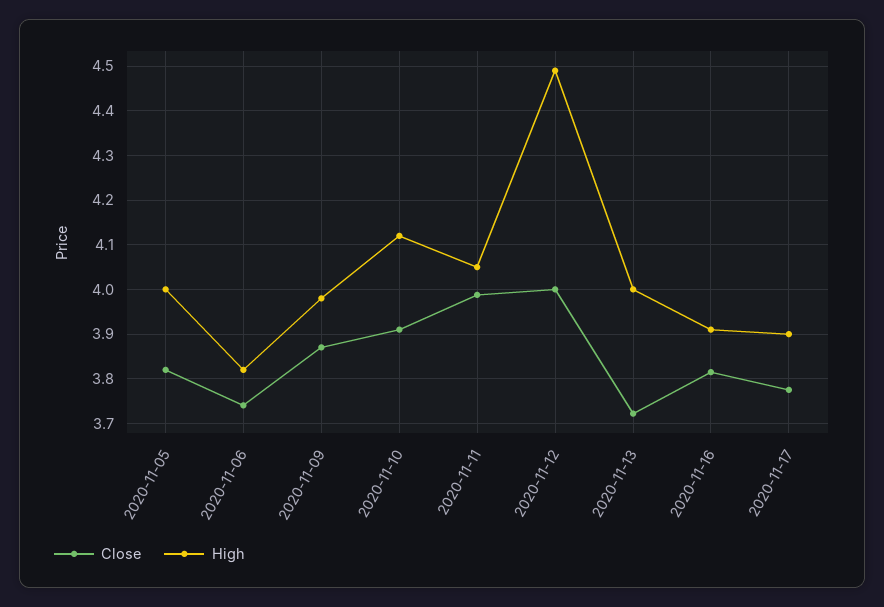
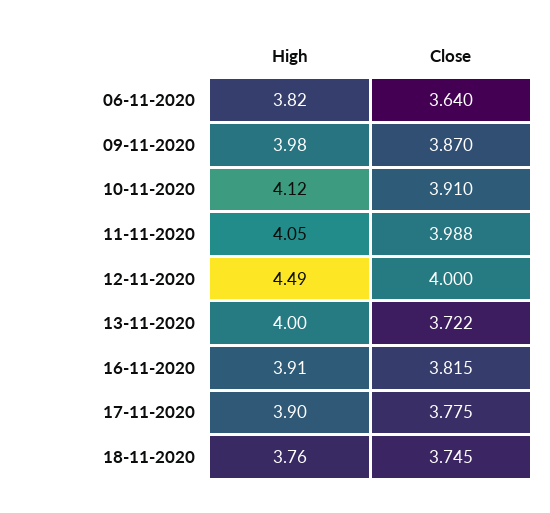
Close, 2020-11-05: 3.82 -> none
High, 2020-11-05: 4 -> none
Close, 2020-11-06: 3.74 -> 3.64
High, 18-11-2020: none -> 3.76
Close, 18-11-2020: none -> 3.745

